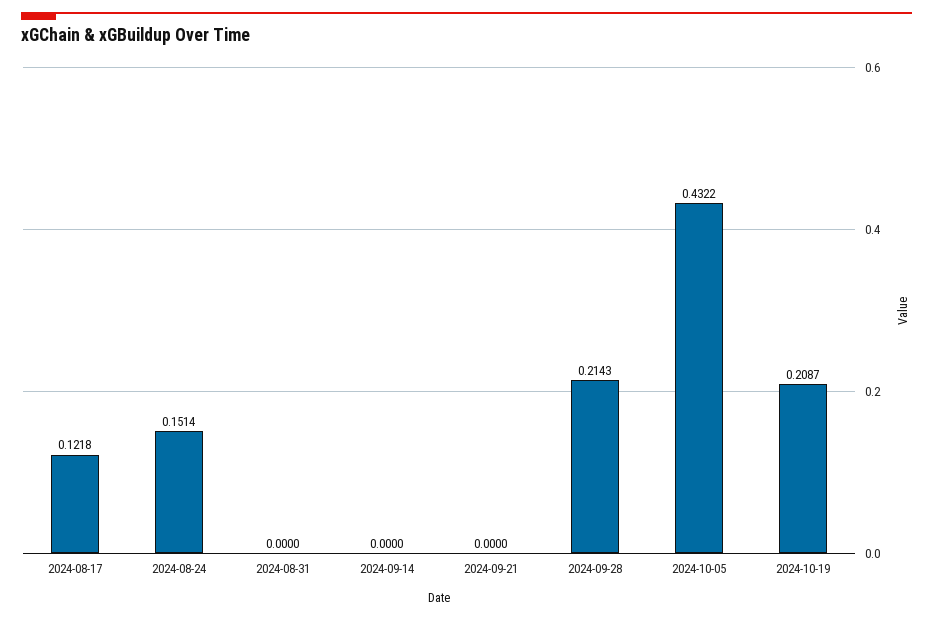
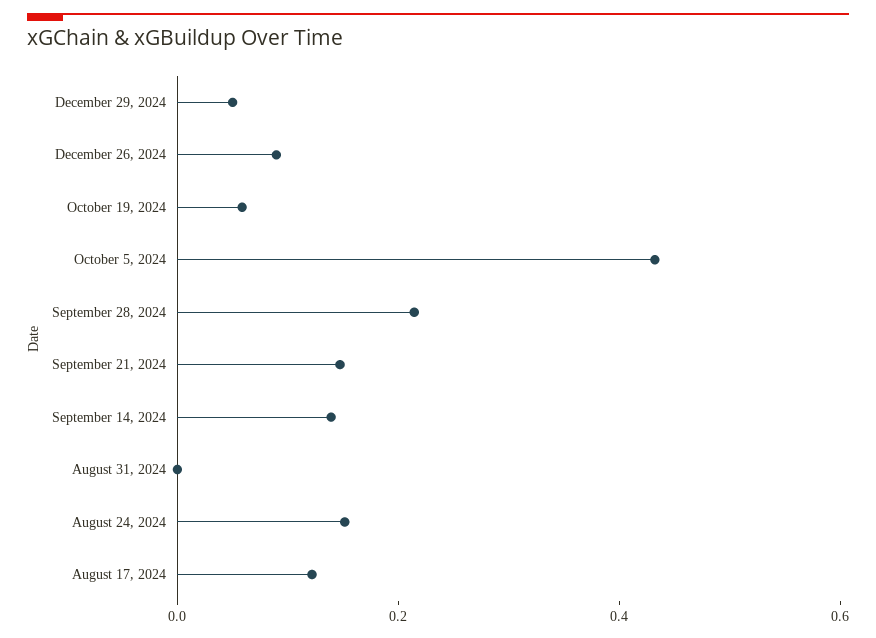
2024-09-14: 0 -> 0.15
2024-09-21: 0 -> 0.15
2024-10-19: 0.2087 -> 0.05
December 29, 2024: none -> 0.05
December 26, 2024: none -> 0.1

